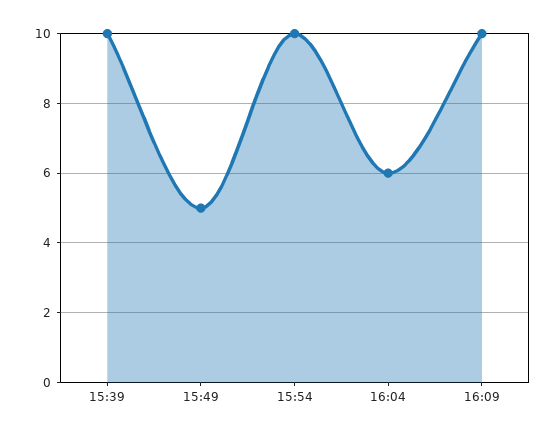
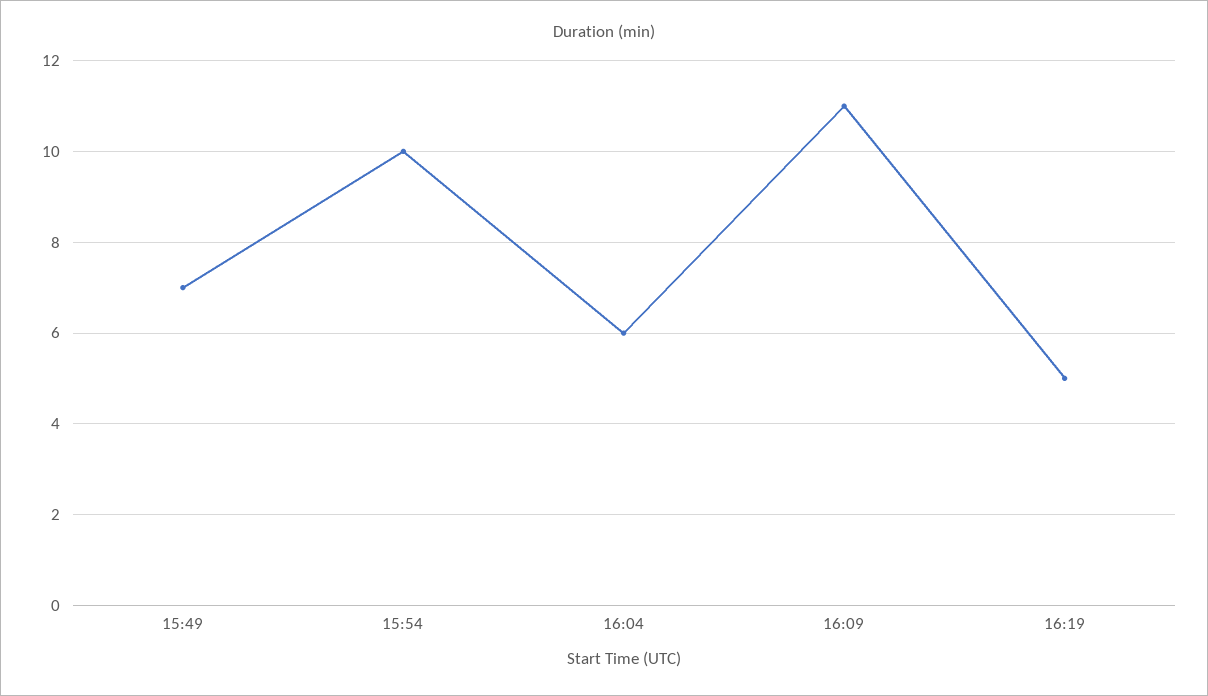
15:39: 10 -> none
15:49: 5 -> 7
16:09: 10 -> 11
16:19: none -> 5

